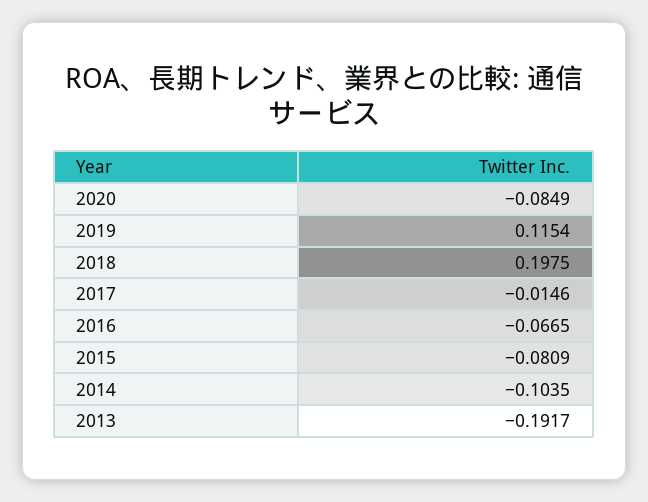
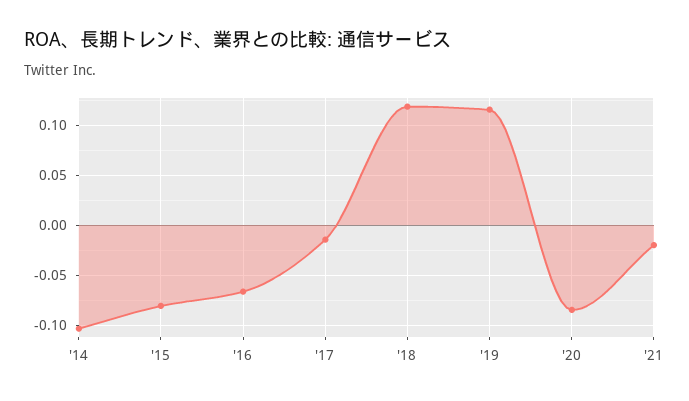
2018: 0.1975 -> 0.12
2013: -0.1917 -> none
'21: none -> -0.02

